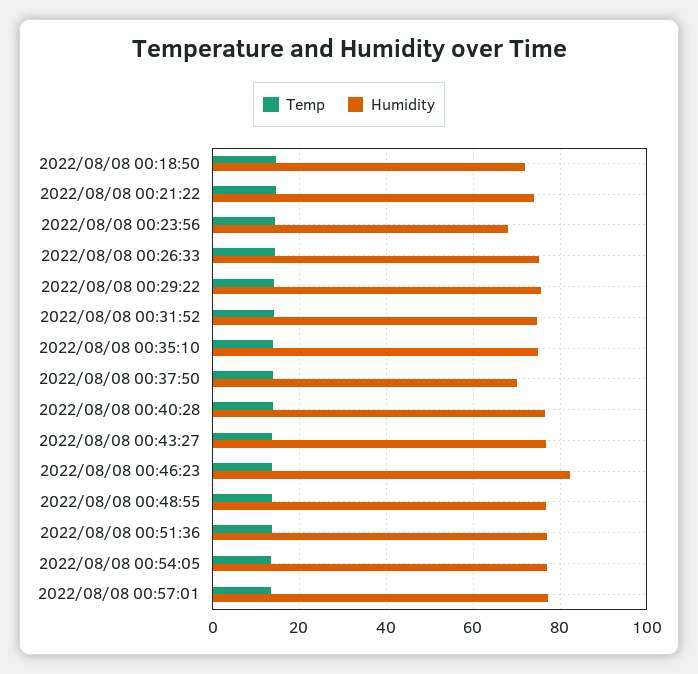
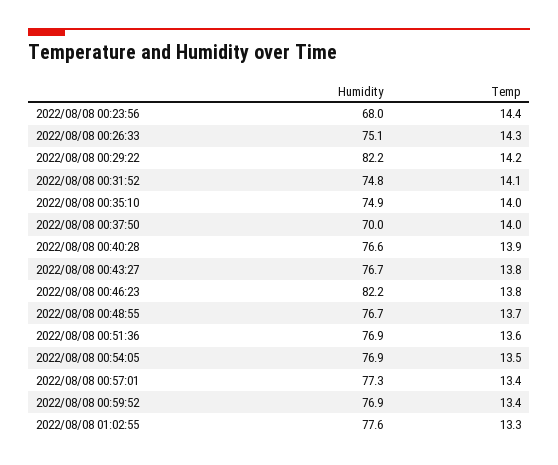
Temp, 2022/08/08 00:18:50: 14 -> none
Humidity, 2022/08/08 00:18:50: 72 -> none
Temp, 2022/08/08 00:21:22: 14 -> none
Humidity, 2022/08/08 00:21:22: 74 -> none
Humidity, 2022/08/08 00:29:22: 76 -> 82.2
Humidity, 2022/08/08 00:59:52: none -> 76.9
Temp, 2022/08/08 00:59:52: none -> 13.4
Humidity, 2022/08/08 01:02:55: none -> 77.6
Temp, 2022/08/08 01:02:55: none -> 13.3

